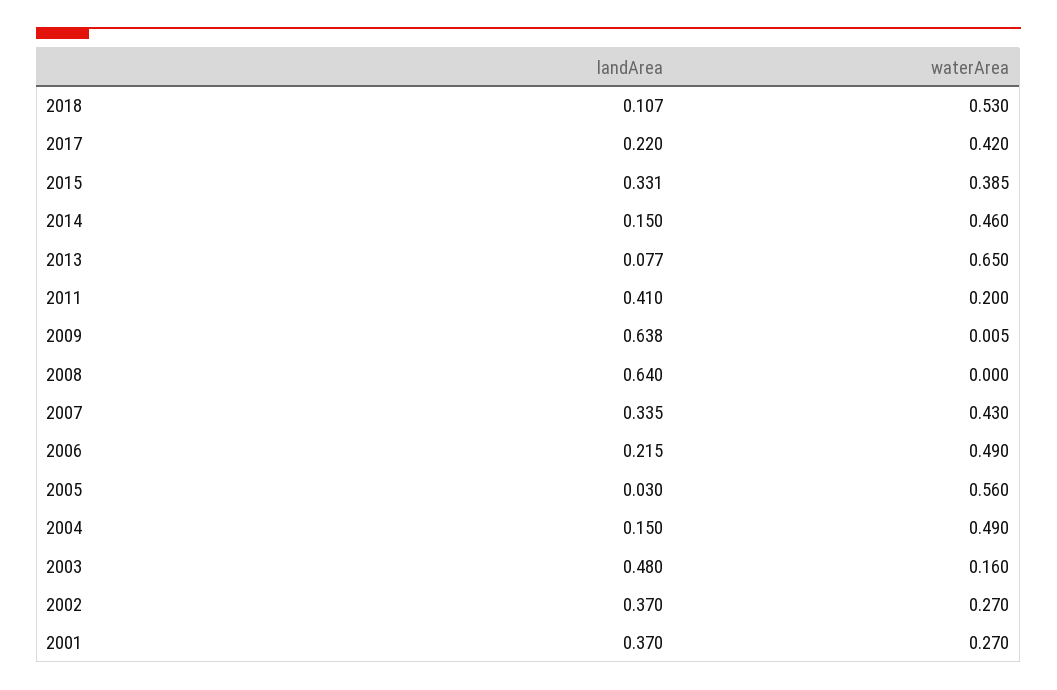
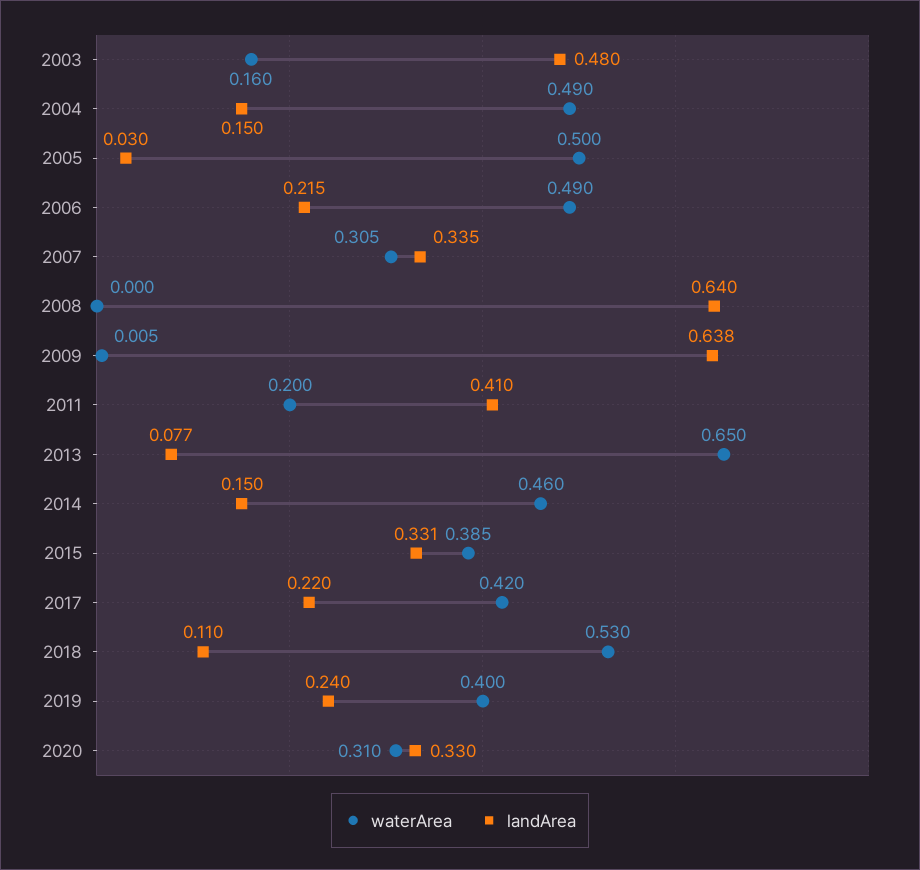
landArea, 2018: 0.107 -> 0.11
waterArea, 2007: 0.43 -> 0.305
waterArea, 2005: 0.56 -> 0.5
landArea, 2002: 0.37 -> none
waterArea, 2002: 0.27 -> none
landArea, 2001: 0.37 -> none
waterArea, 2001: 0.27 -> none
waterArea, 2019: none -> 0.4
landArea, 2019: none -> 0.24
waterArea, 2020: none -> 0.31
landArea, 2020: none -> 0.33

